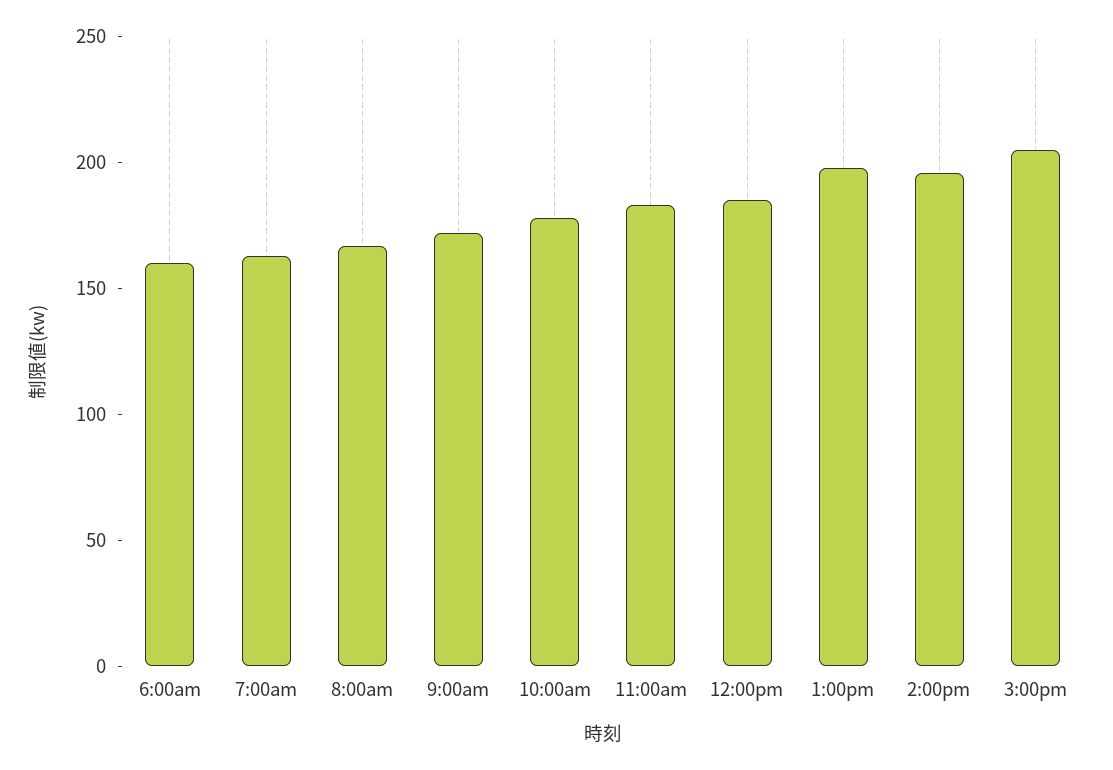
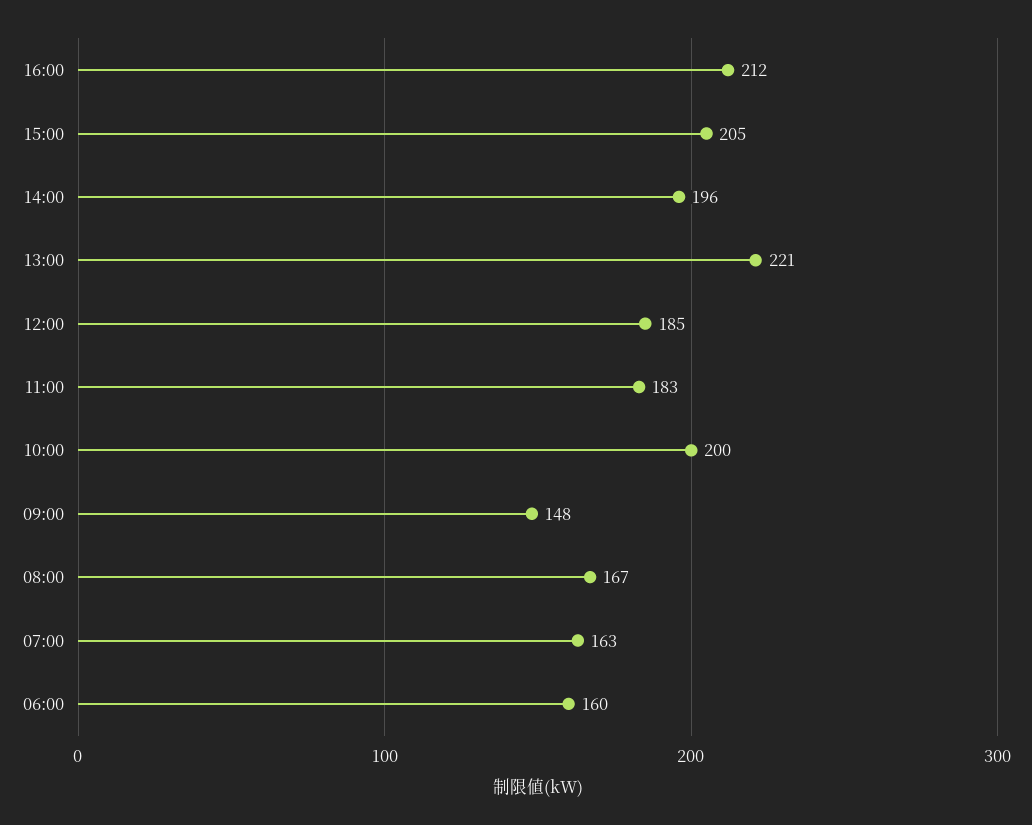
9:00am: 170 -> 148
10:00am: 180 -> 200
1:00pm: 200 -> 221
16:00: none -> 212

